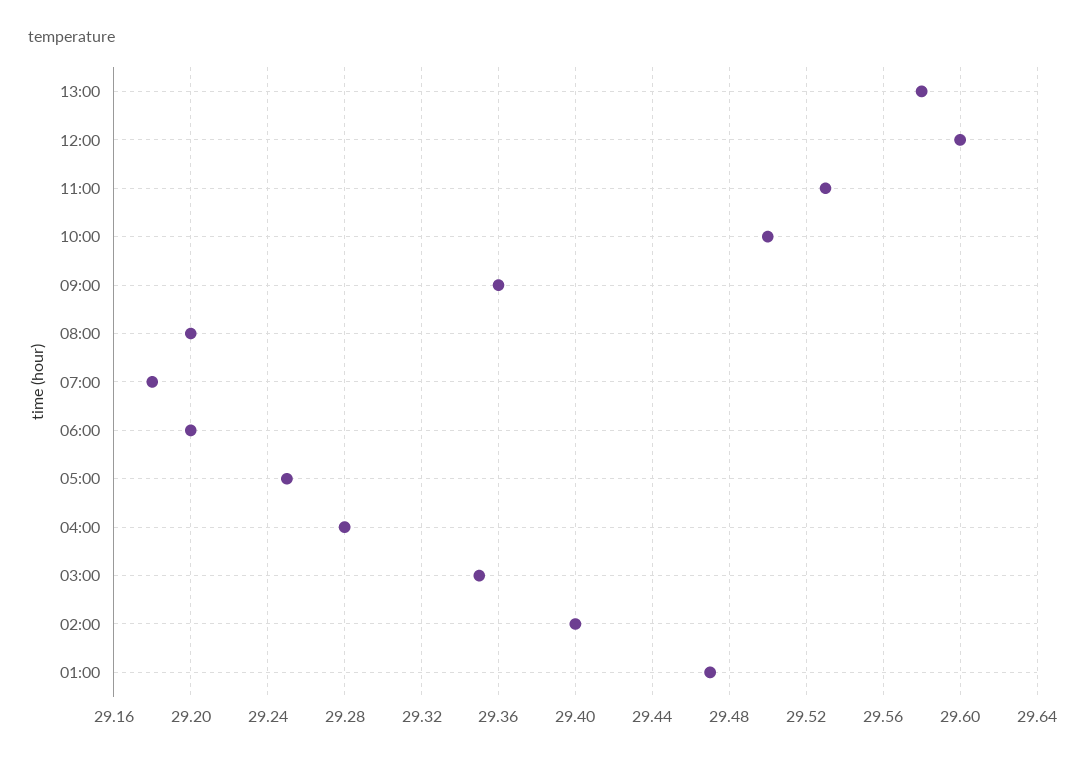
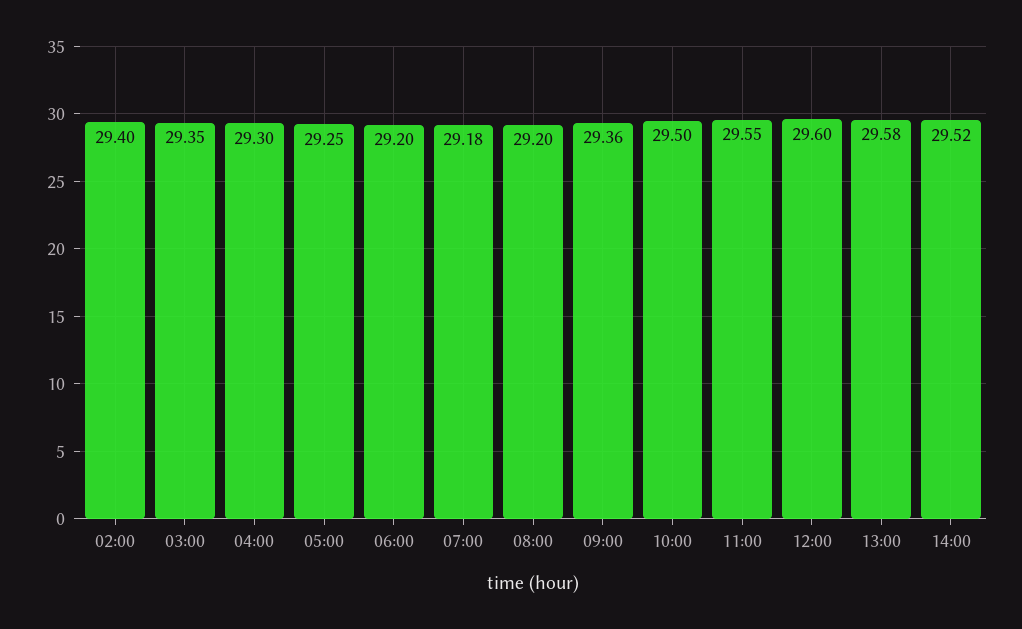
11:00: 29.53 -> 29.55
04:00: 29.28 -> 29.3
01:00: 29.47 -> none
14:00: none -> 29.52

